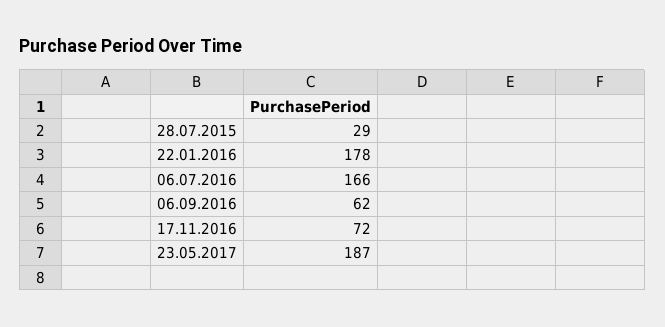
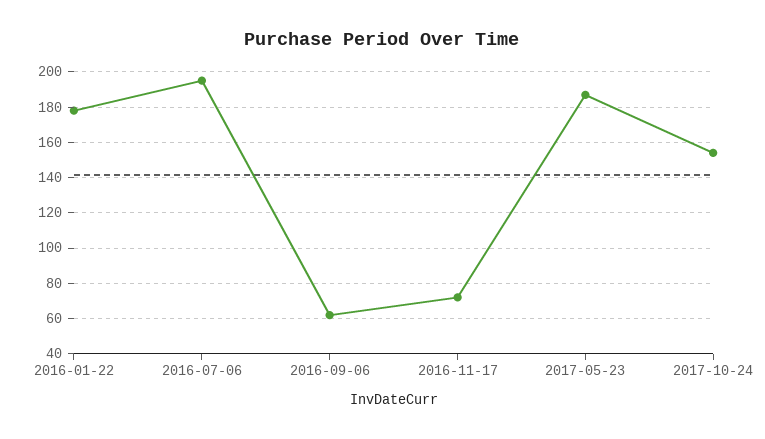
28.07.2015: 29 -> none
06.07.2016: 166 -> 195
2017-10-24: none -> 155

